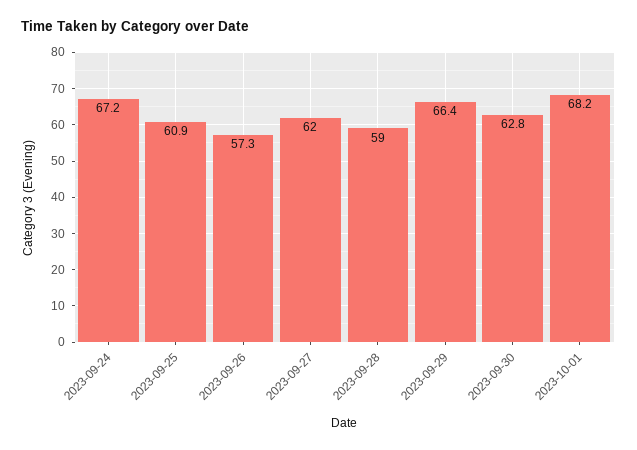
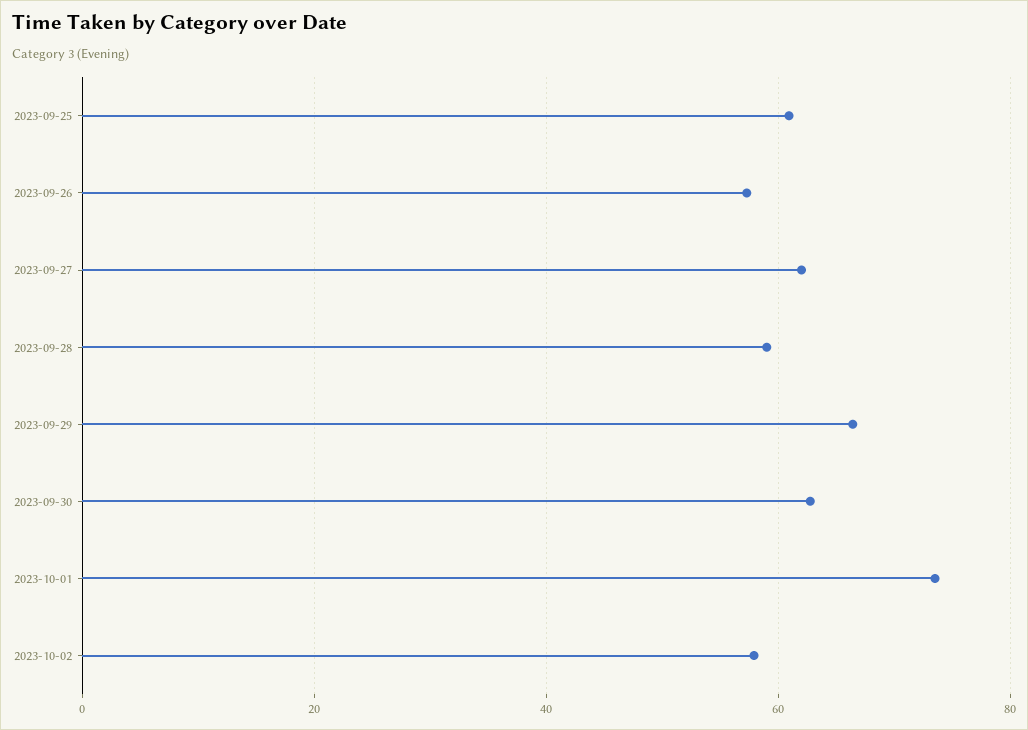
2023-09-24: 67.2 -> none
2023-10-01: 68.2 -> 74
2023-10-02: none -> 58

